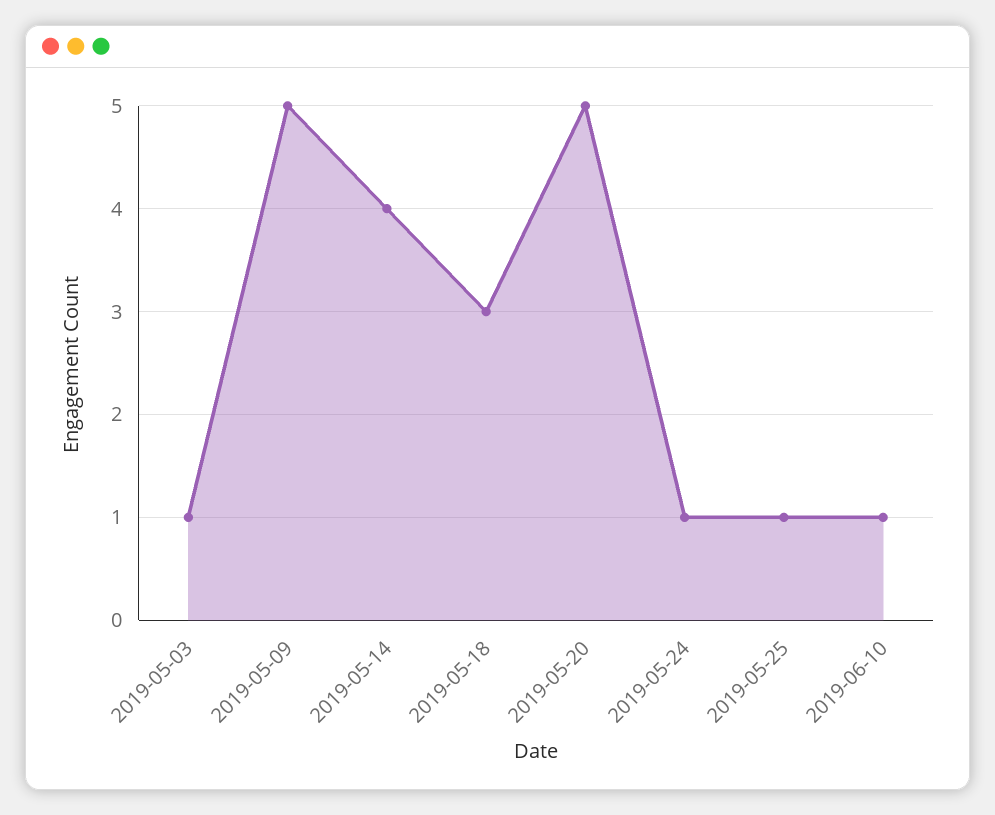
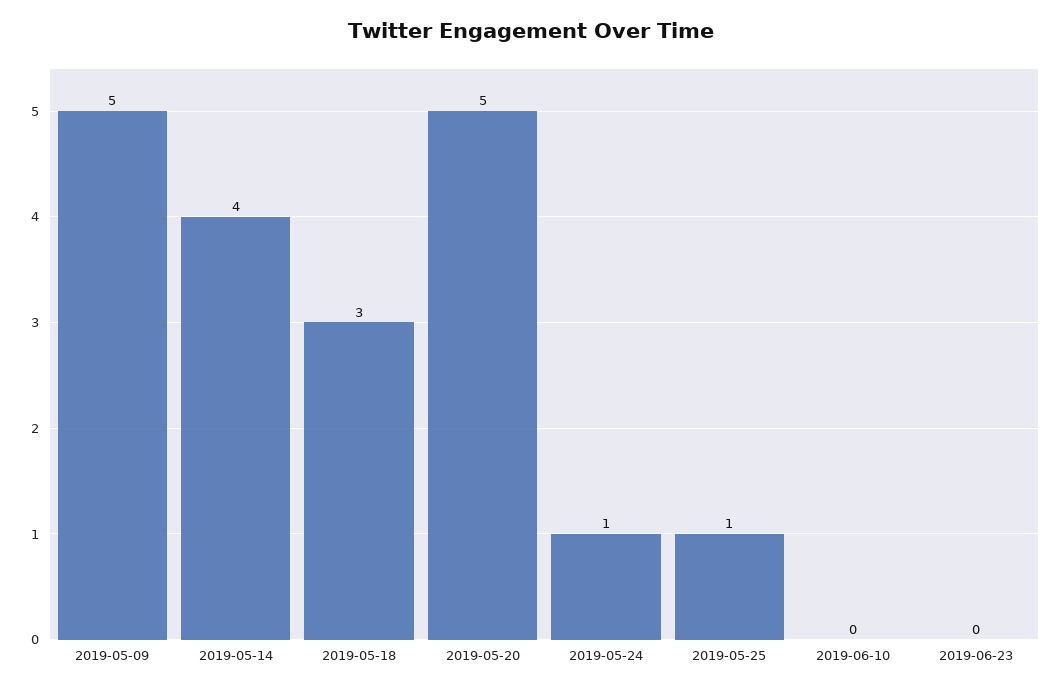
2019-05-03: 1 -> none
2019-06-10: 1 -> 0
2019-06-23: none -> 0

